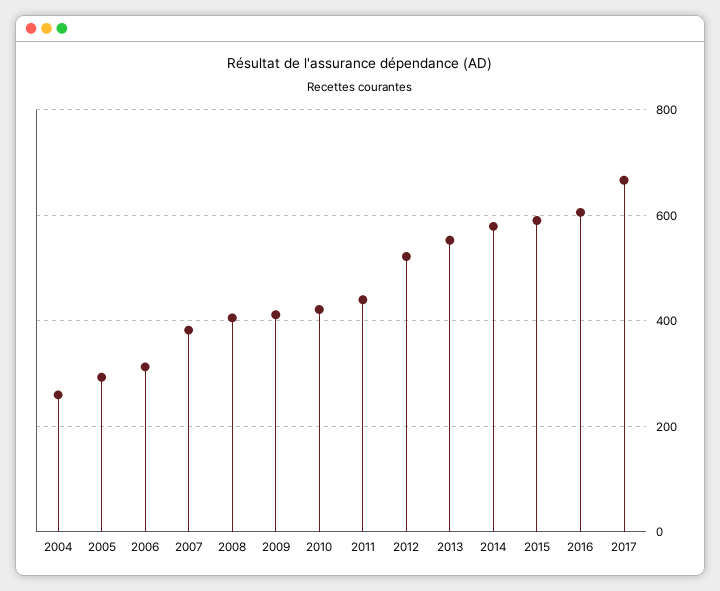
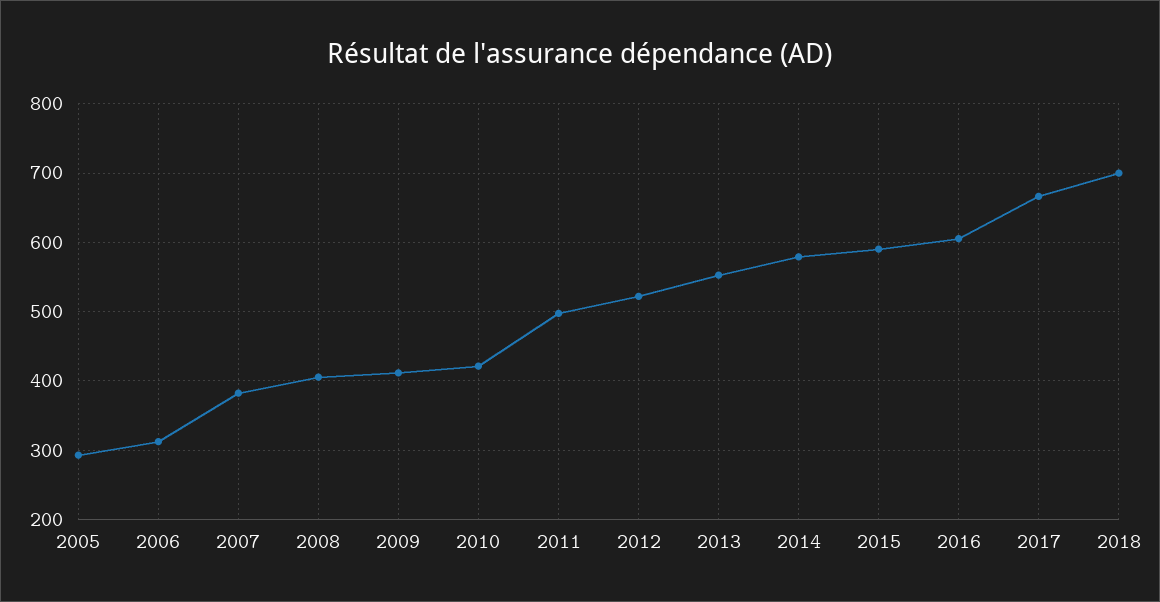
2004: 260 -> none
2011: 440 -> 500
2018: none -> 700

